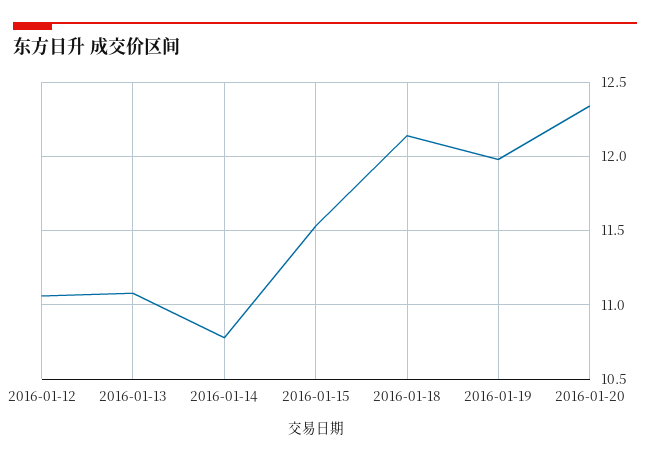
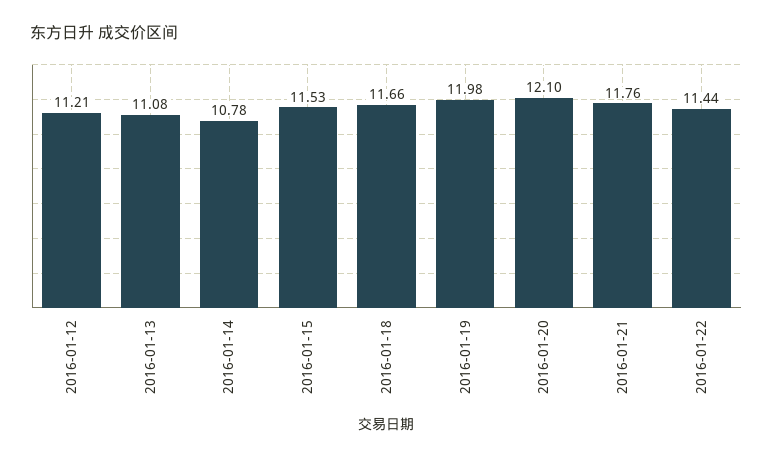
2016-01-12: 11.05 -> 11.21
2016-01-18: 12.15 -> 11.66
2016-01-20: 12.35 -> 12.1
2016-01-21: none -> 11.76
2016-01-22: none -> 11.44

